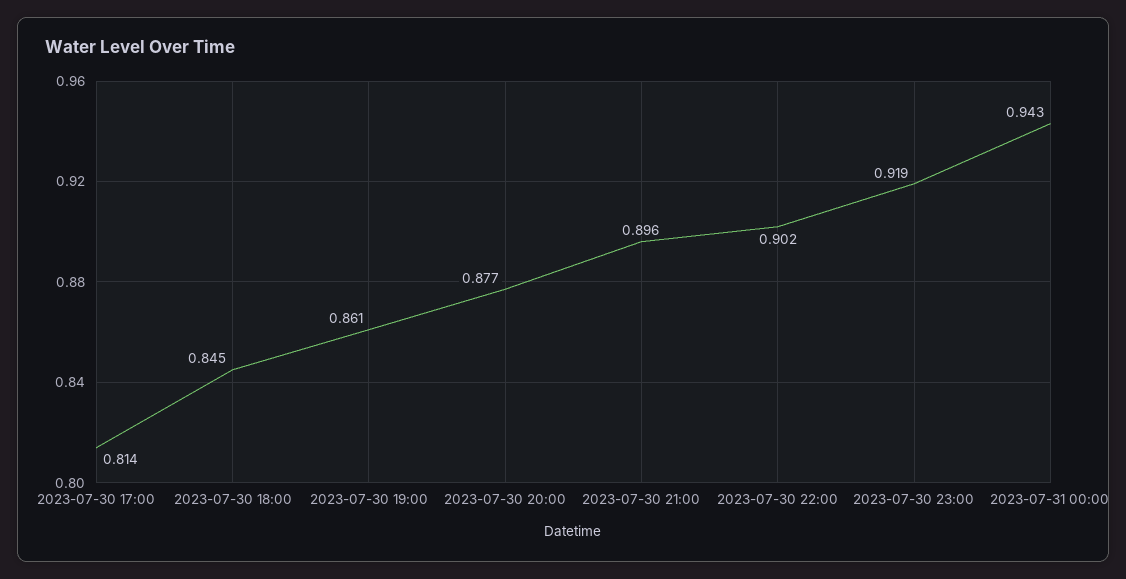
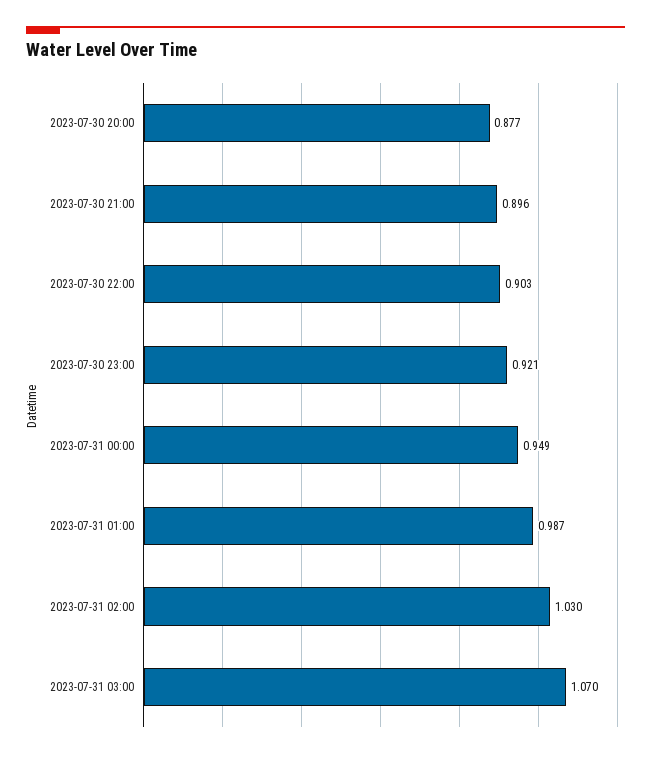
2023-07-30 17:00: 0.814 -> none
2023-07-30 18:00: 0.845 -> none
2023-07-30 19:00: 0.861 -> none
2023-07-30 22:00: 0.902 -> 0.903
2023-07-30 23:00: 0.919 -> 0.921
2023-07-31 00:00: 0.943 -> 0.949
2023-07-31 01:00: none -> 0.987
2023-07-31 02:00: none -> 1.03
2023-07-31 03:00: none -> 1.07

